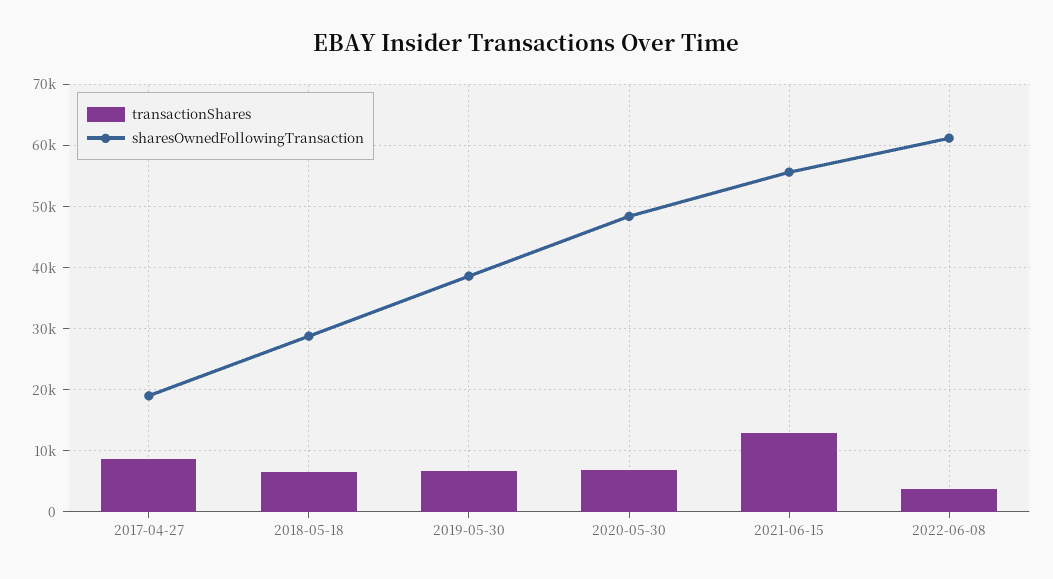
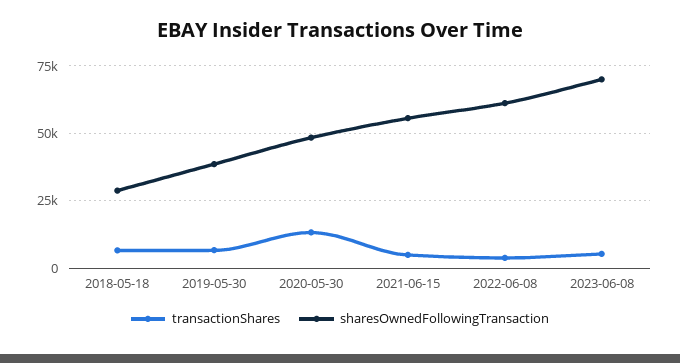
transactionShares, 2017-04-27: 9000 -> none
sharesOwnedFollowingTransaction, 2017-04-27: 19000 -> none
transactionShares, 2020-05-30: 7000 -> 12500
transactionShares, 2021-06-15: 13000 -> 5000
transactionShares, 2023-06-08: none -> 5000
sharesOwnedFollowingTransaction, 2023-06-08: none -> 70000

